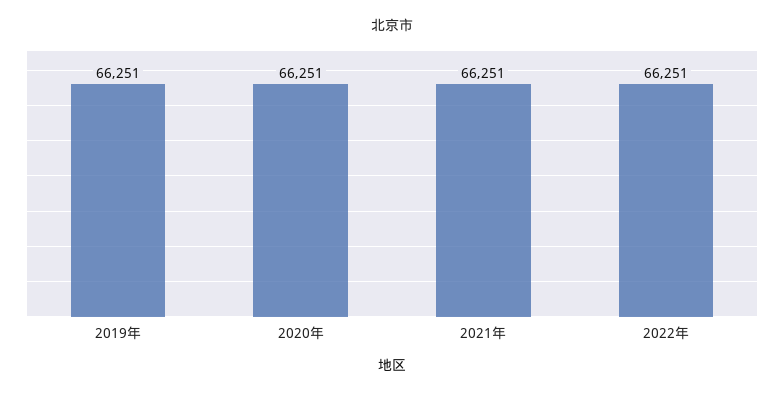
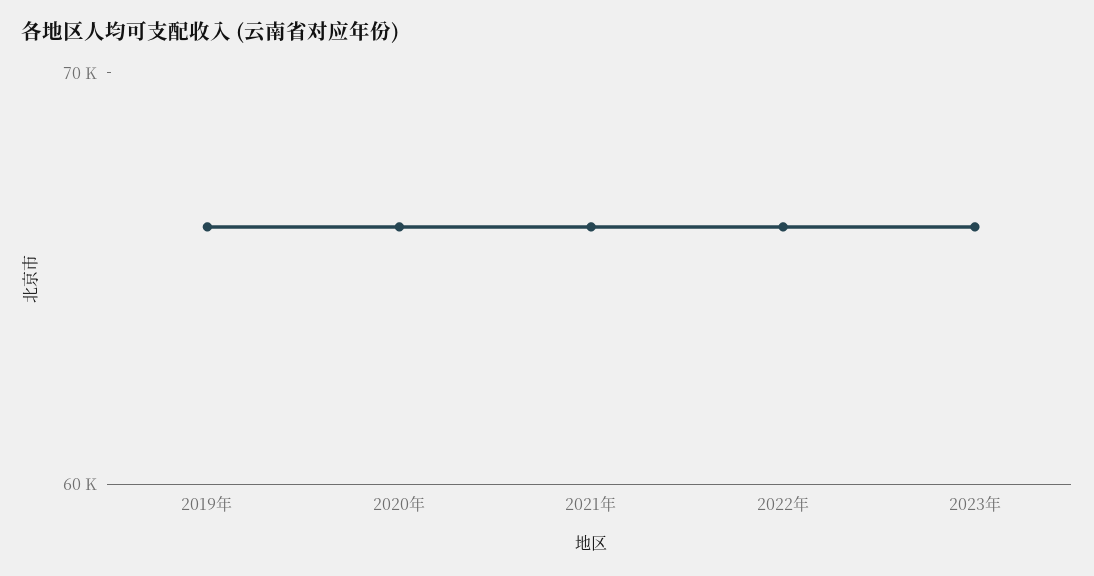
2023年: none -> 66000

